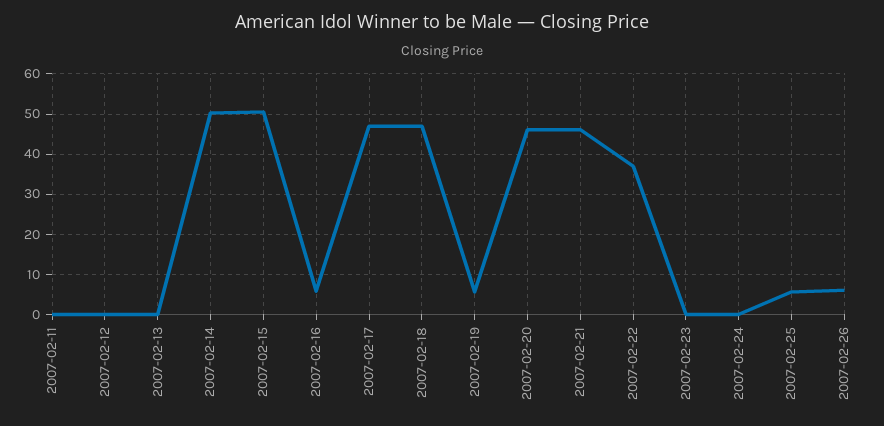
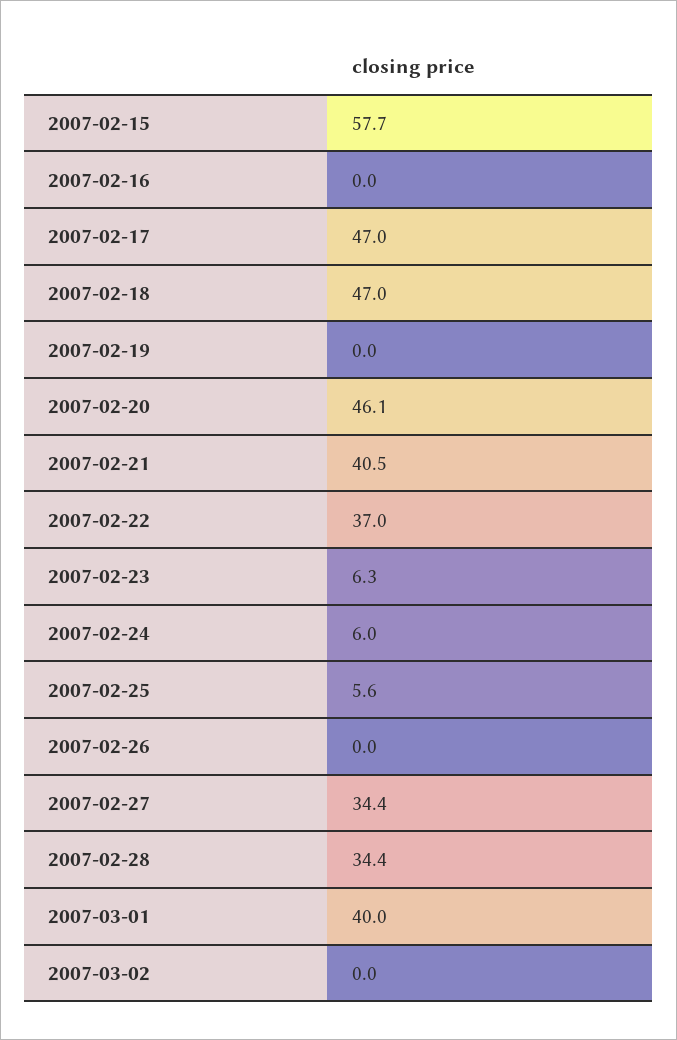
2007-02-11: 0 -> none
2007-02-12: 0 -> none
2007-02-13: 0 -> none
2007-02-14: 50 -> none
2007-02-15: 50 -> 57.7
2007-02-16: 6 -> 0
2007-02-19: 6 -> 0
2007-02-21: 46 -> 40.5
2007-02-23: 0 -> 6.3
2007-02-24: 0 -> 6
2007-02-26: 6 -> 0
2007-02-27: none -> 34.4
2007-02-28: none -> 34.4
2007-03-01: none -> 40
2007-03-02: none -> 0

